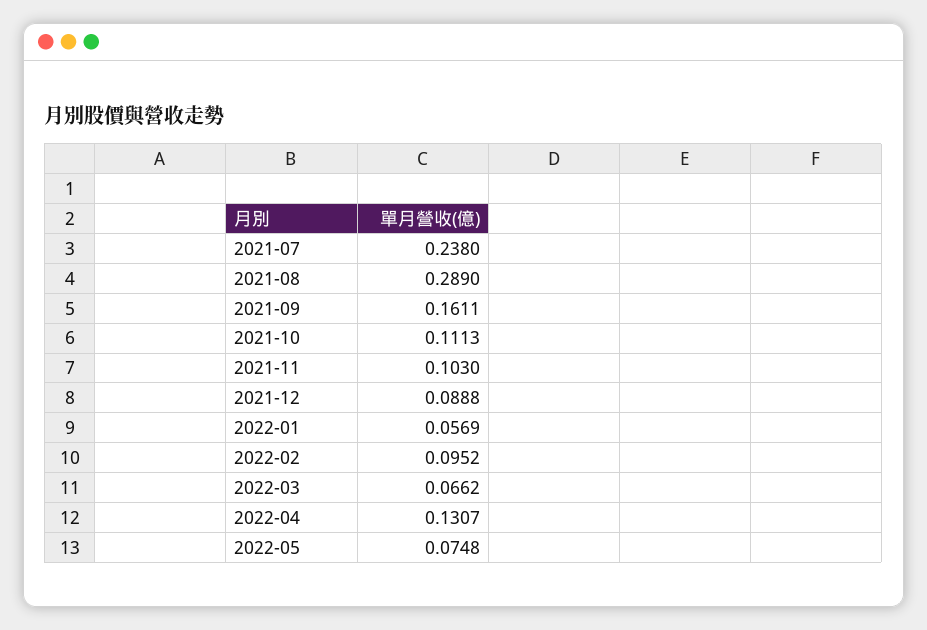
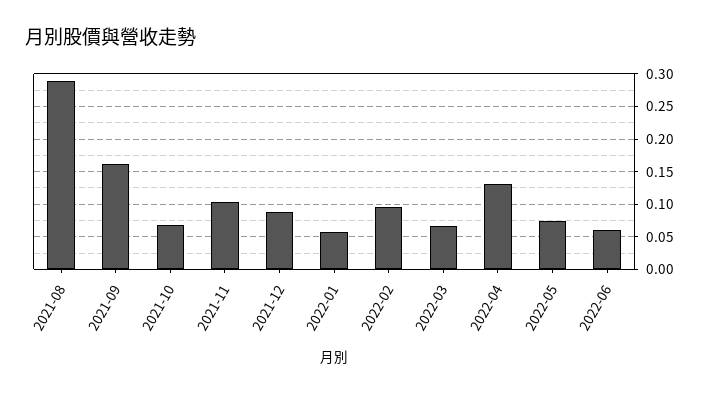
2021-07: 0.238 -> none
2021-10: 0.1113 -> 0.07
2022-06: none -> 0.06

